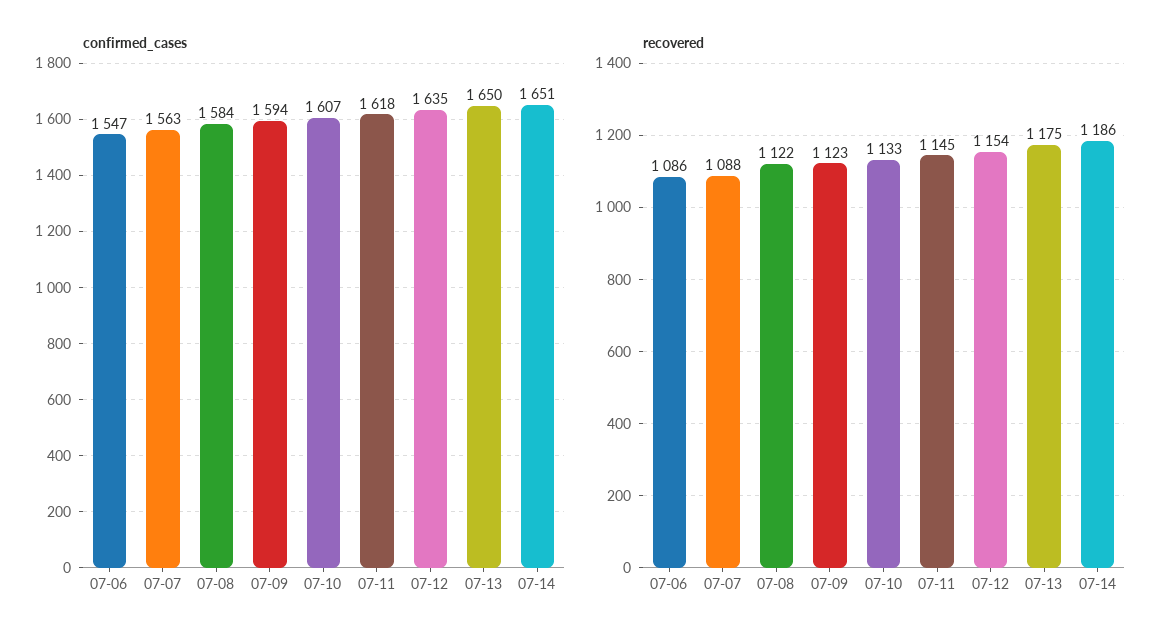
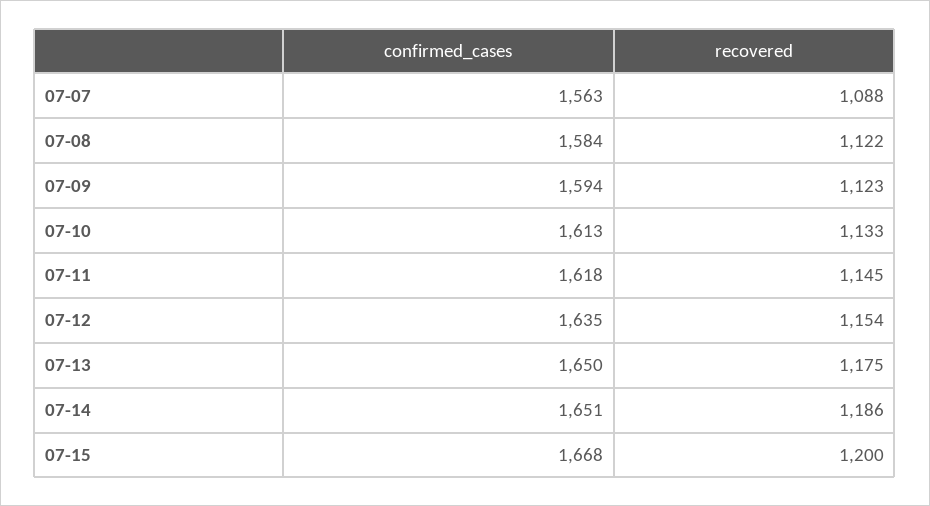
confirmed_cases, 07-06: 1547 -> none
confirmed_cases, 07-10: 1607 -> 1613
recovered, 07-06: 1086 -> none
confirmed_cases, 07-15: none -> 1668
recovered, 07-15: none -> 1200

